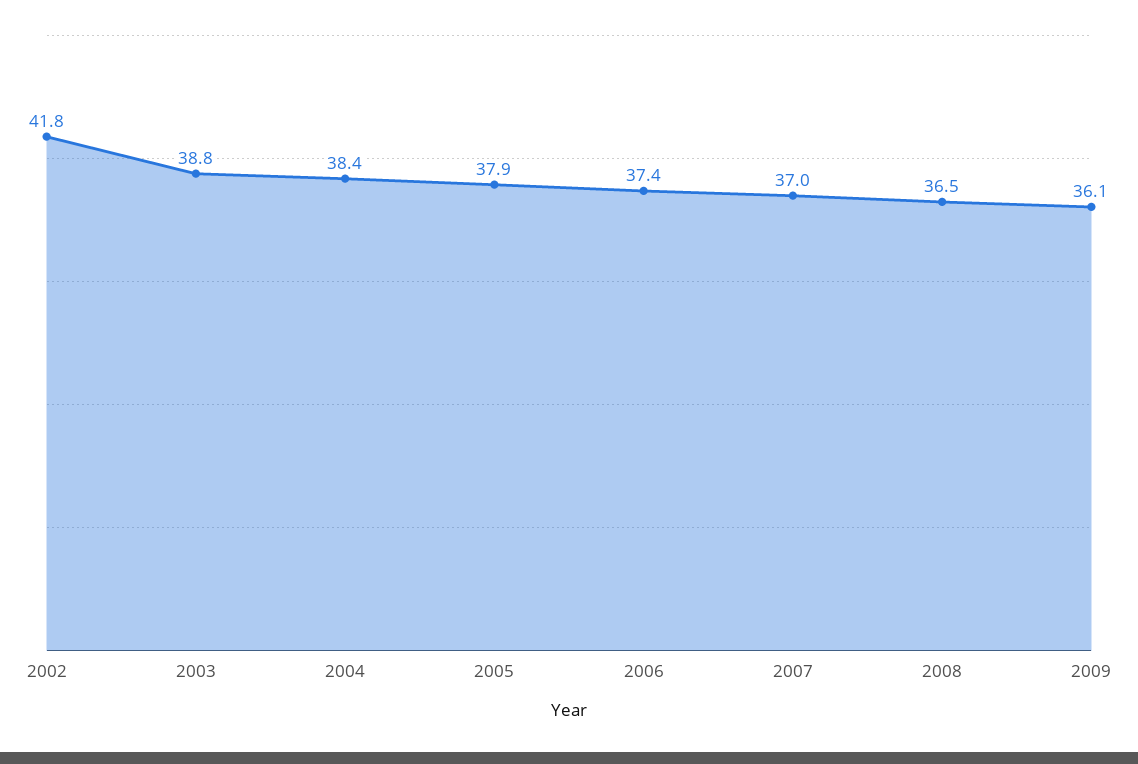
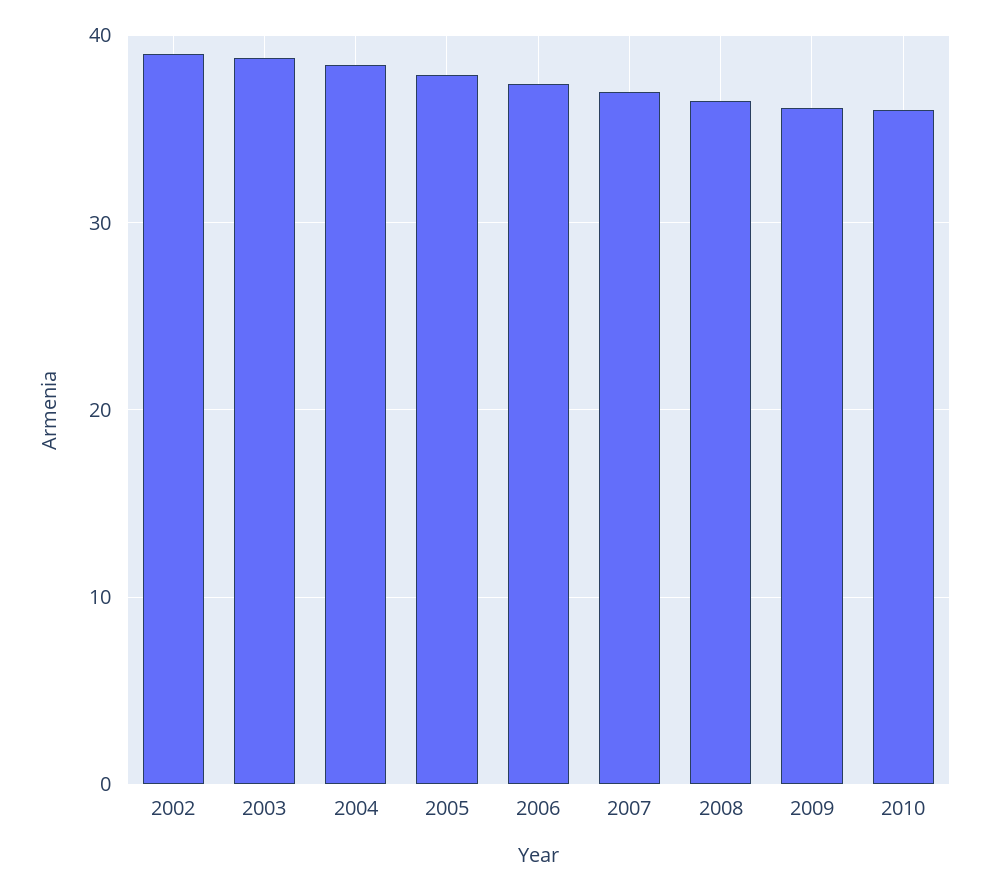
2002: 41.8 -> 39
2010: none -> 36

